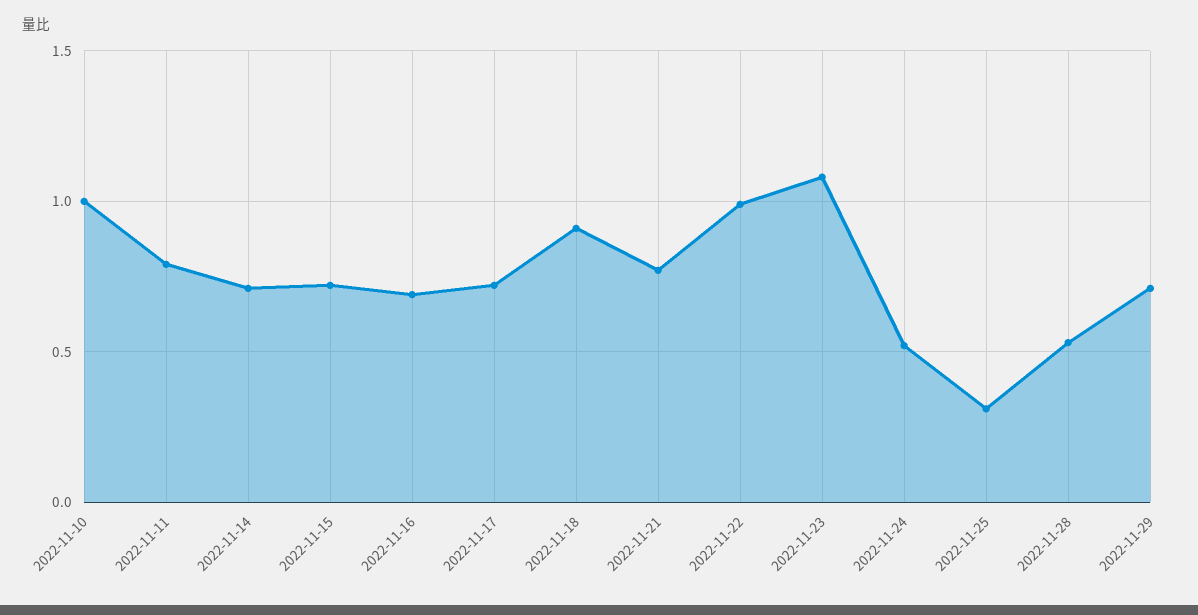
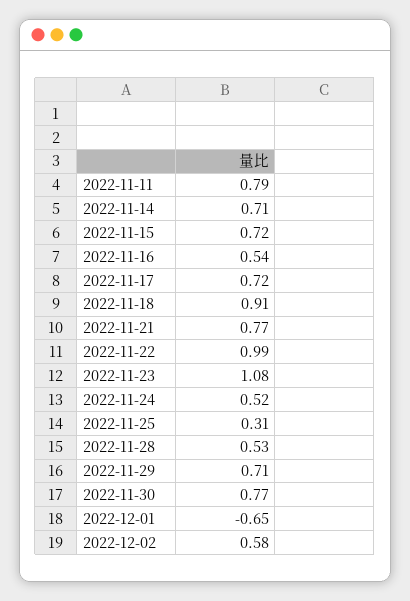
2022-11-10: 1 -> none
2022-11-16: 0.7 -> 0.54
2022-11-30: none -> 0.77
2022-12-01: none -> -0.65
2022-12-02: none -> 0.58

